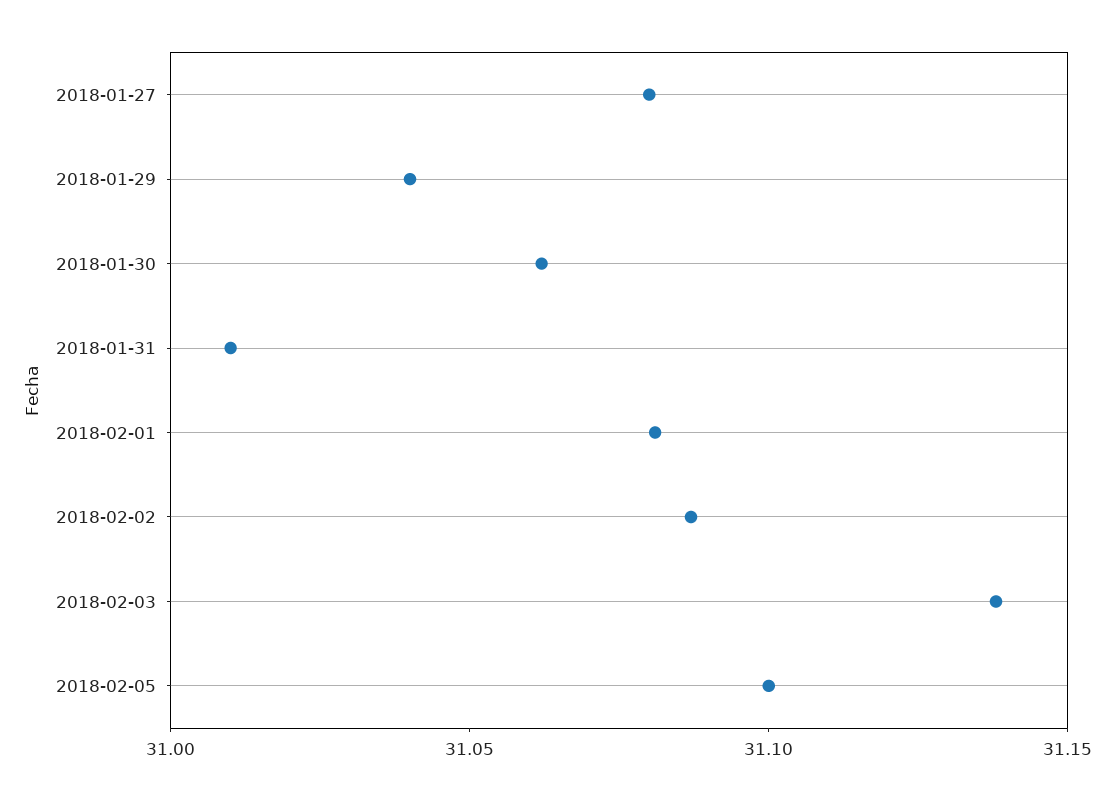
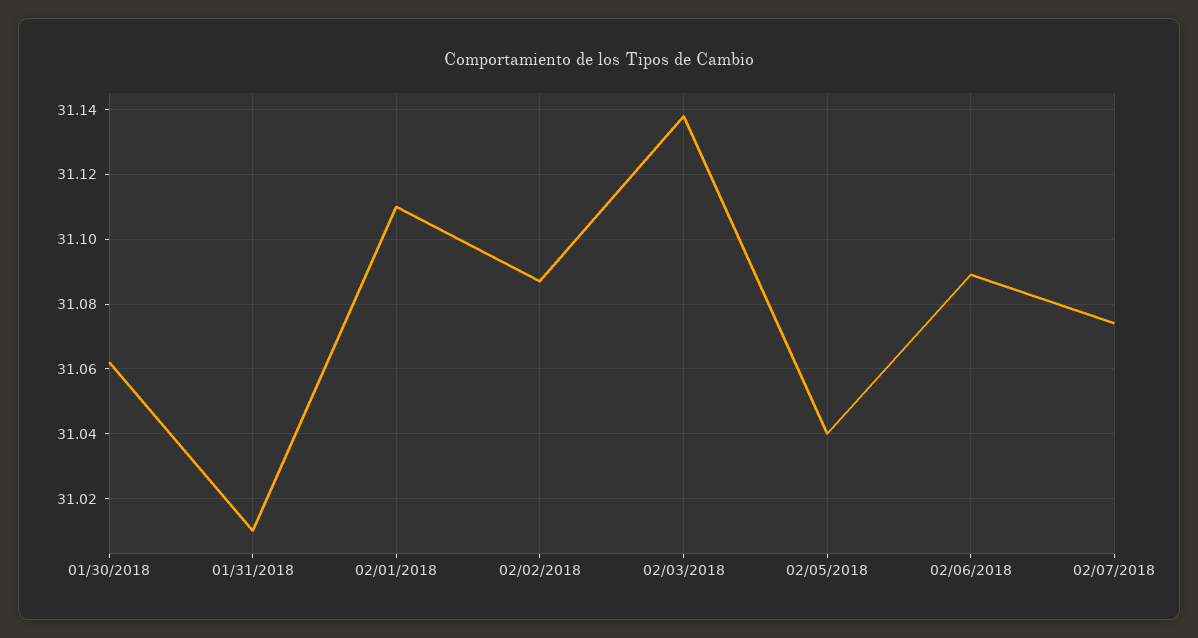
2018-01-27: 31.08 -> none
2018-01-29: 31.04 -> none
2018-02-01: 31.08 -> 31.11
2018-02-05: 31.1 -> 31.04
02/06/2018: none -> 31.09
02/07/2018: none -> 31.075

